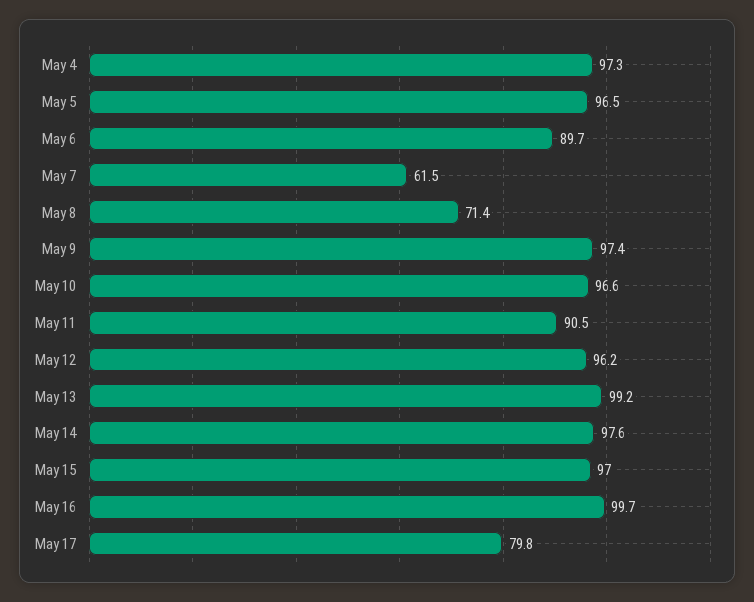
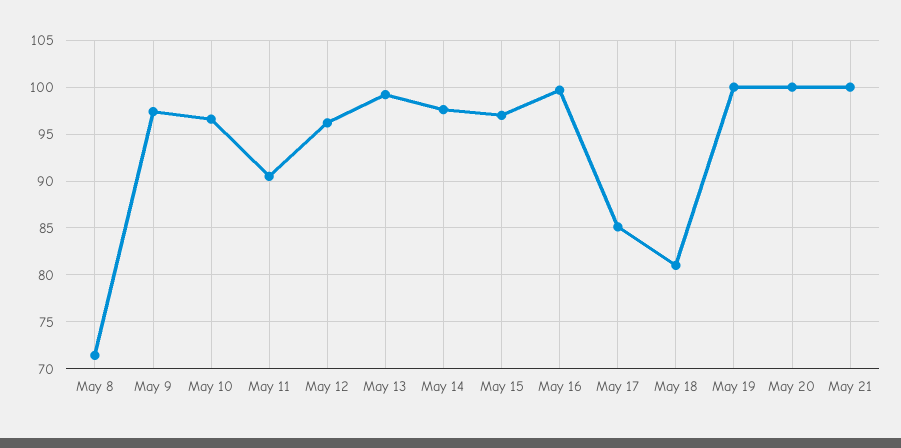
May 4: 97.3 -> none
May 5: 96.5 -> none
May 6: 89.7 -> none
May 7: 61.5 -> none
May 17: 79.8 -> 85
May 18: none -> 81
May 19: none -> 100
May 20: none -> 100
May 21: none -> 100

